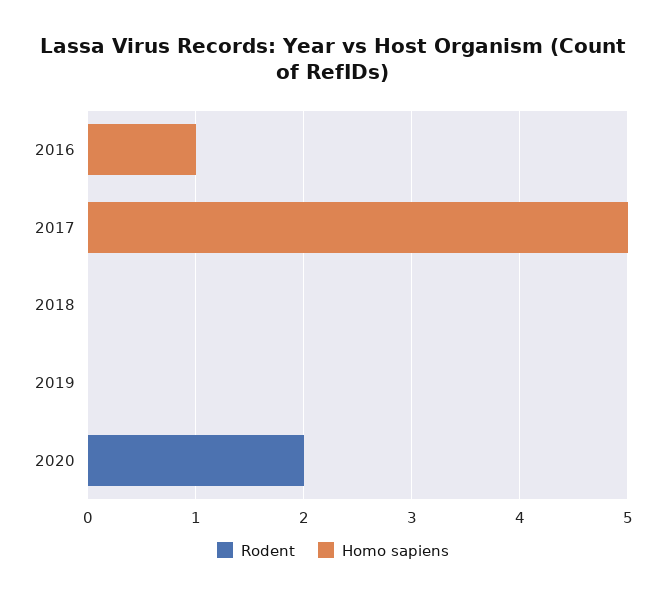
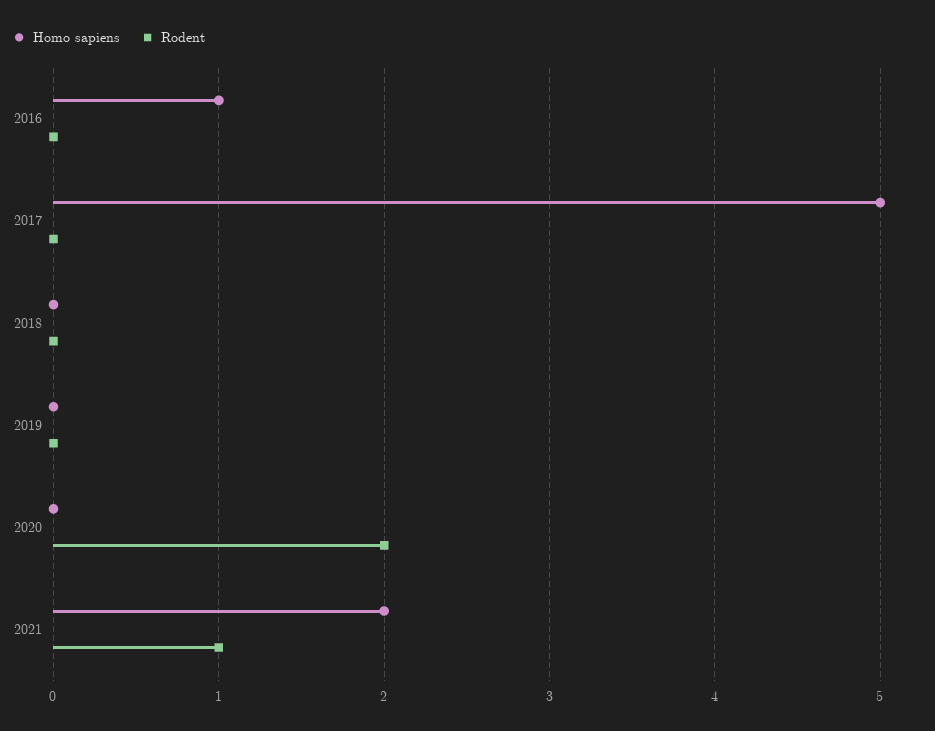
Homo sapiens, 2021: none -> 2
Rodent, 2021: none -> 1

